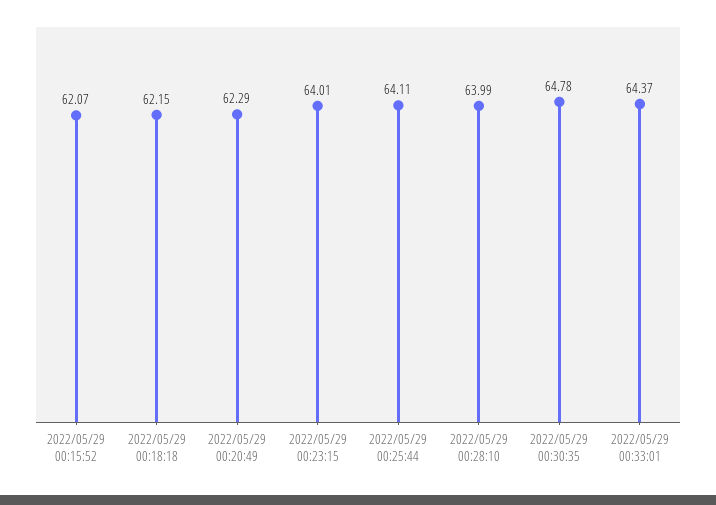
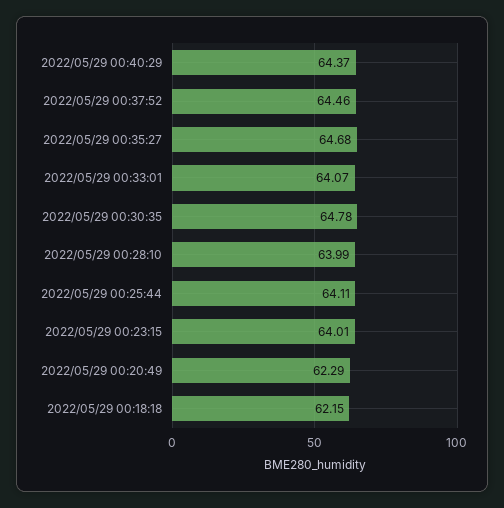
2022/05/29 00:15:52: 62.07 -> none
2022/05/29 00:33:01: 64.37 -> 64.07
2022/05/29 00:40:29: none -> 64.37
2022/05/29 00:37:52: none -> 64.46
2022/05/29 00:35:27: none -> 64.68

